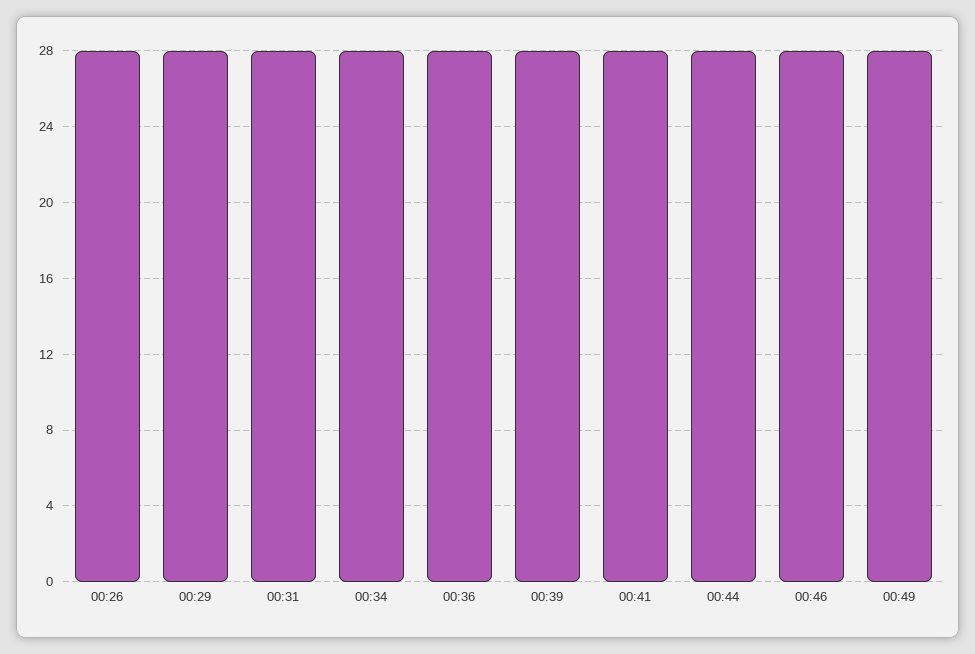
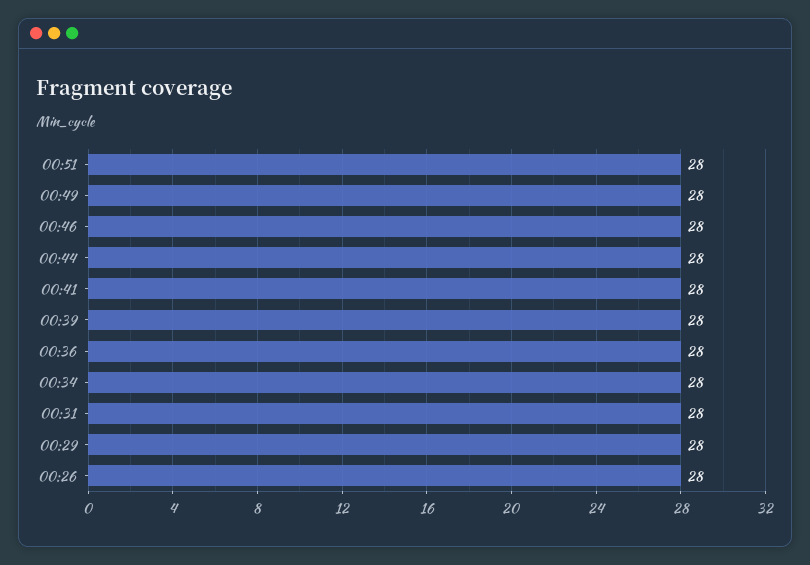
00:51: none -> 28

